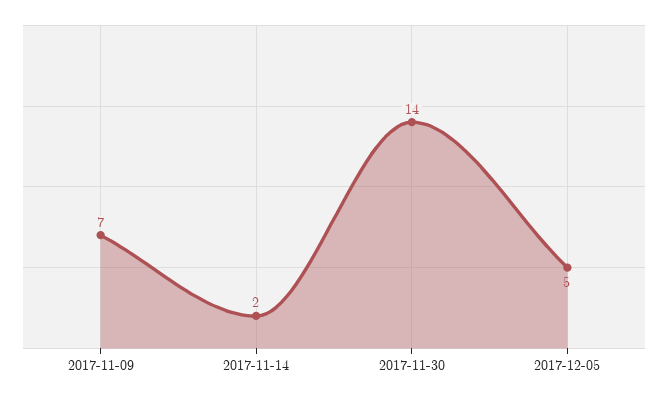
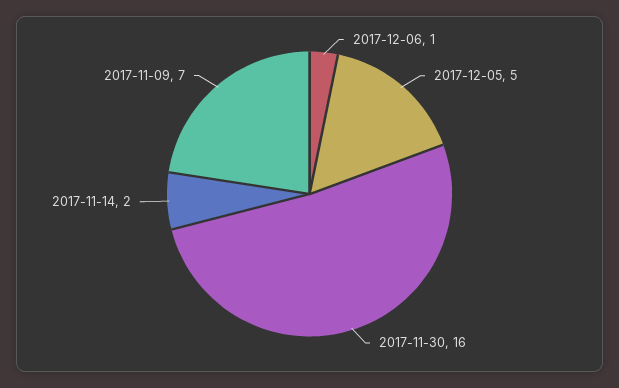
2017-11-30: 14 -> 16
2017-12-06: none -> 1

